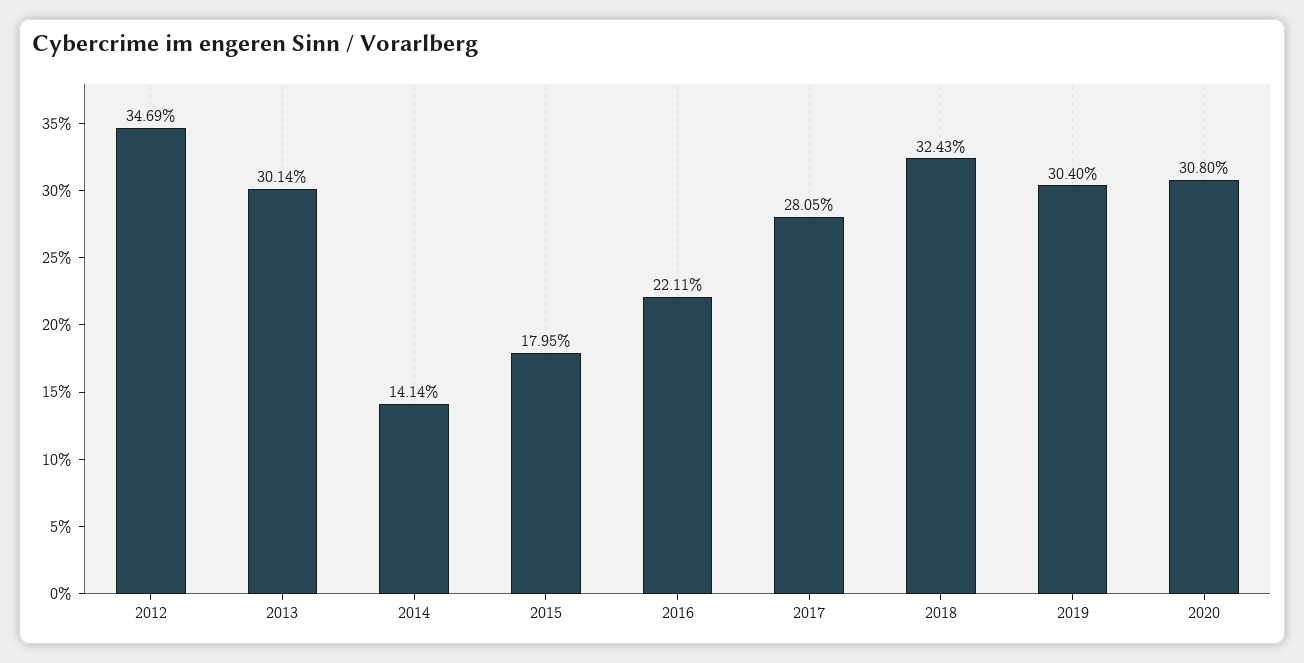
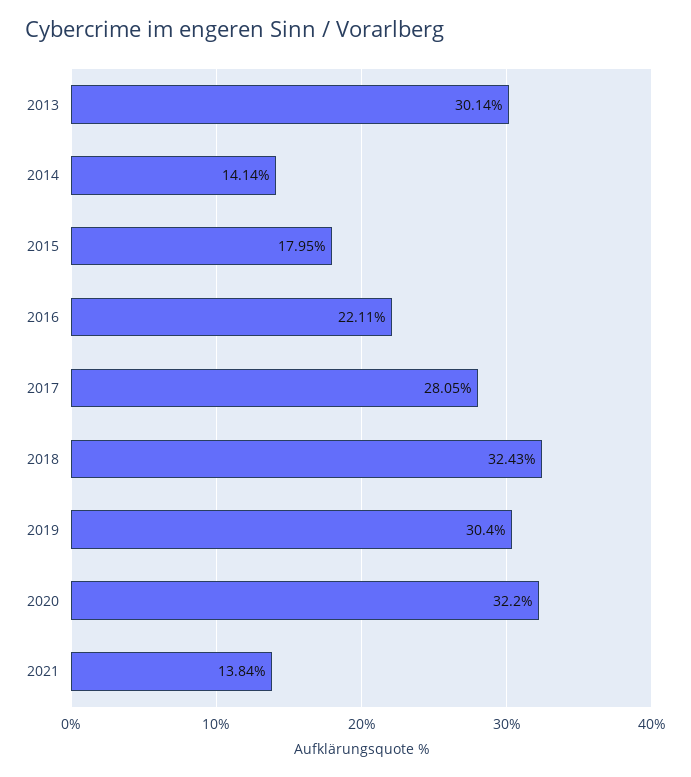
2012: 34.69 -> none
2020: 30.8 -> 32.2
2021: none -> 13.84

